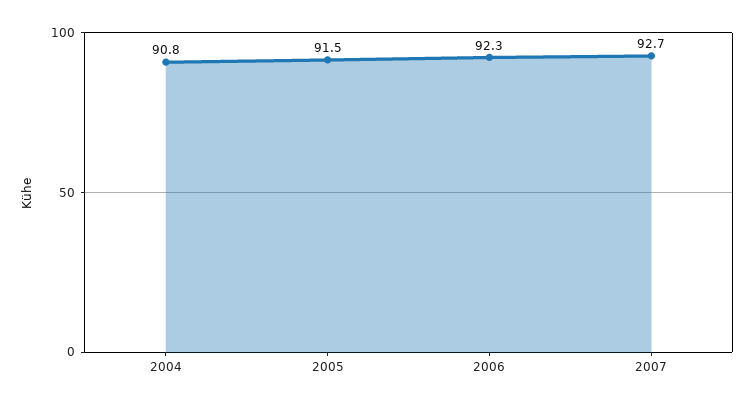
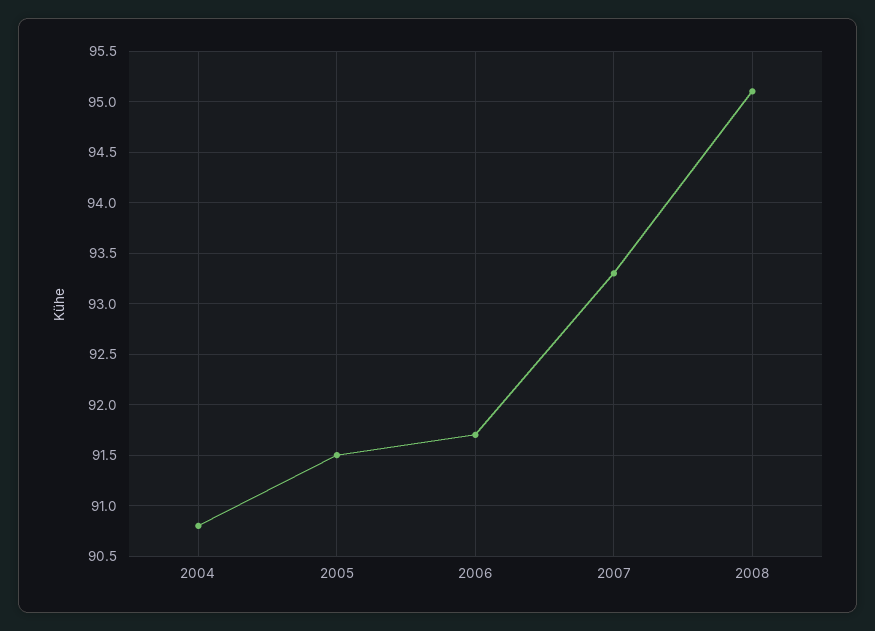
2006: 92.3 -> 91.7
2007: 92.7 -> 93.3
2008: none -> 95.1

